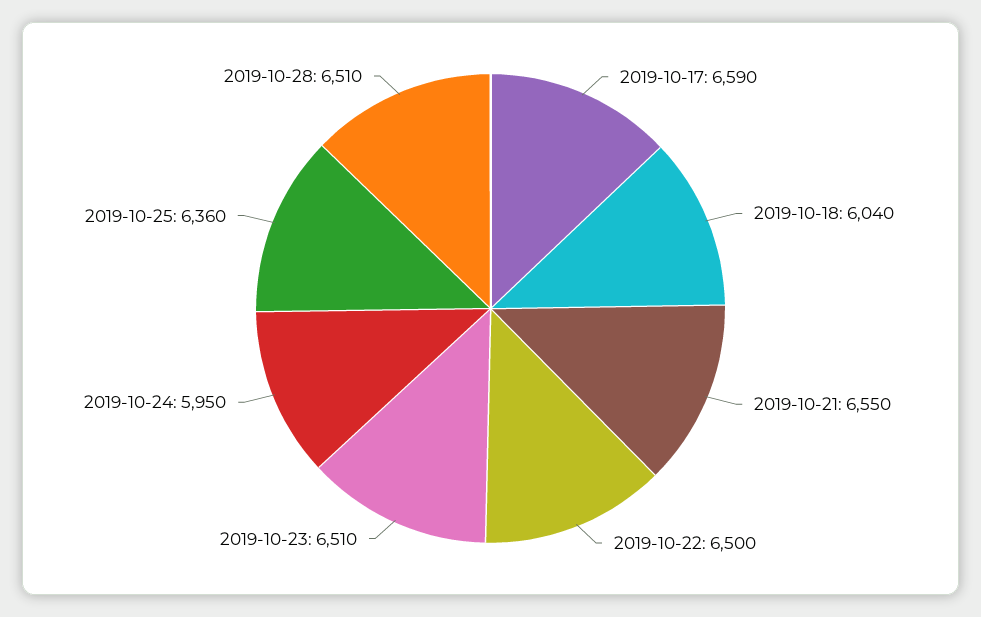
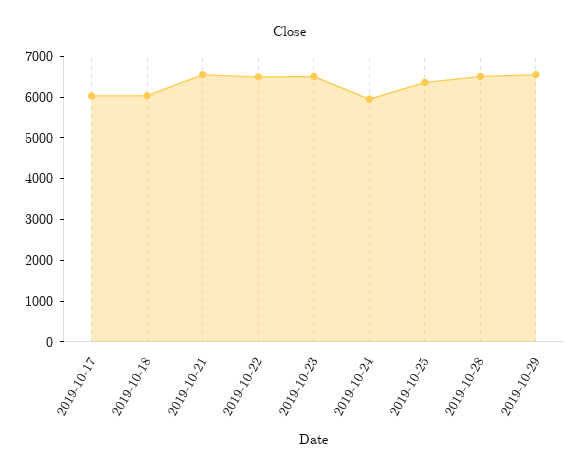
2019-10-17: 6590 -> 6000
2019-10-29: none -> 6600

